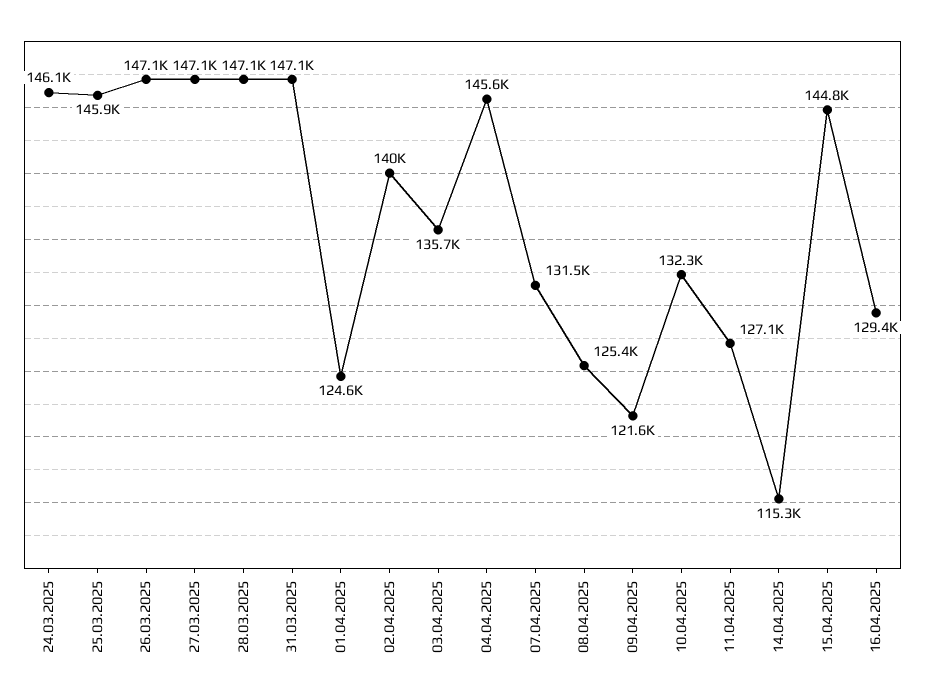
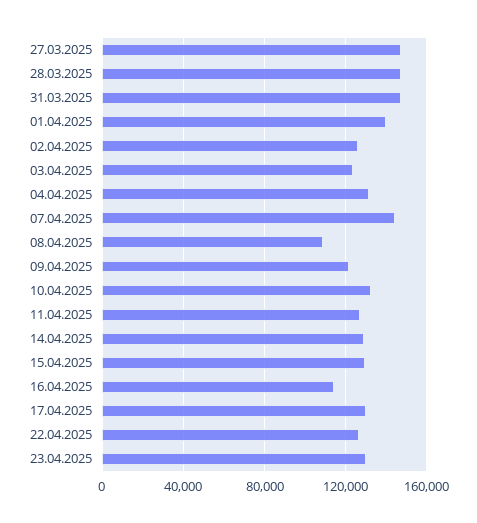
24.03.2025: 146100 -> none
25.03.2025: 145900 -> none
26.03.2025: 147100 -> none
01.04.2025: 124600 -> 140000
02.04.2025: 140000 -> 125000
03.04.2025: 135700 -> 125000
04.04.2025: 145600 -> 130000
07.04.2025: 131500 -> 145000
08.04.2025: 125400 -> 110000
14.04.2025: 115300 -> 130000
15.04.2025: 144800 -> 130000
16.04.2025: 129400 -> 115000
17.04.2025: none -> 130000
22.04.2025: none -> 125000
23.04.2025: none -> 130000

